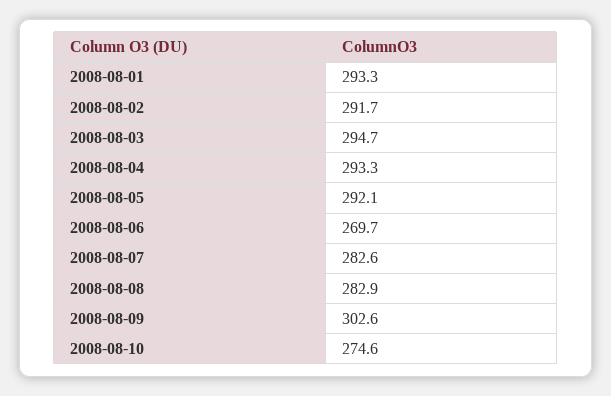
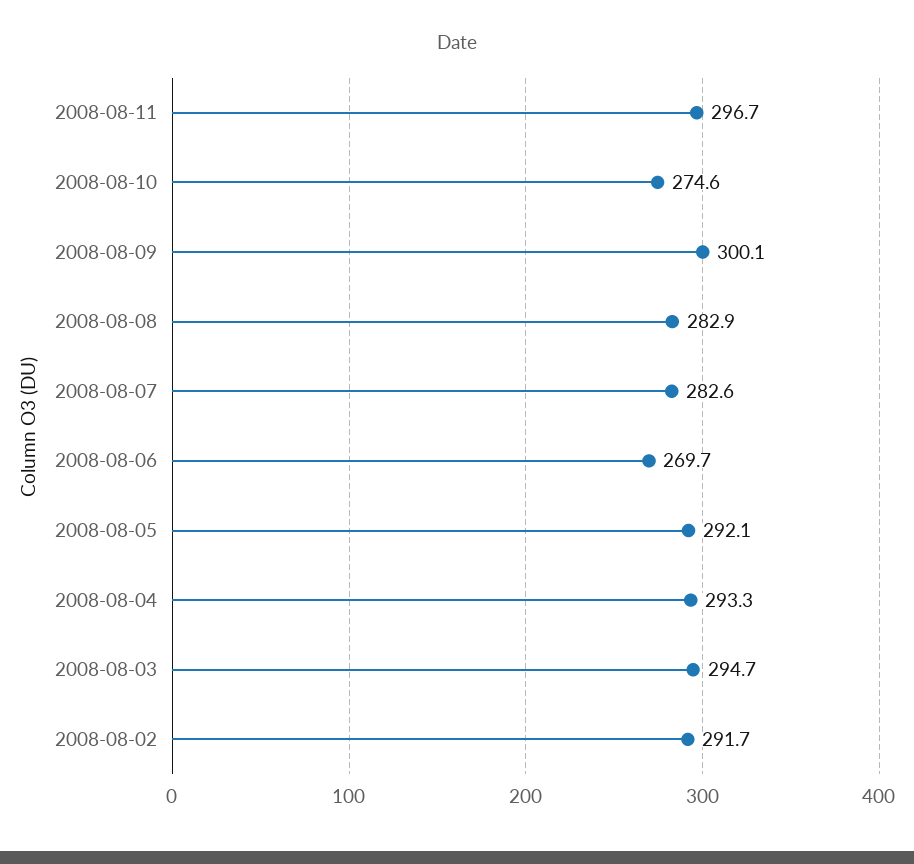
2008-08-01: 293.3 -> none
2008-08-09: 302.6 -> 300.1
2008-08-11: none -> 296.7

